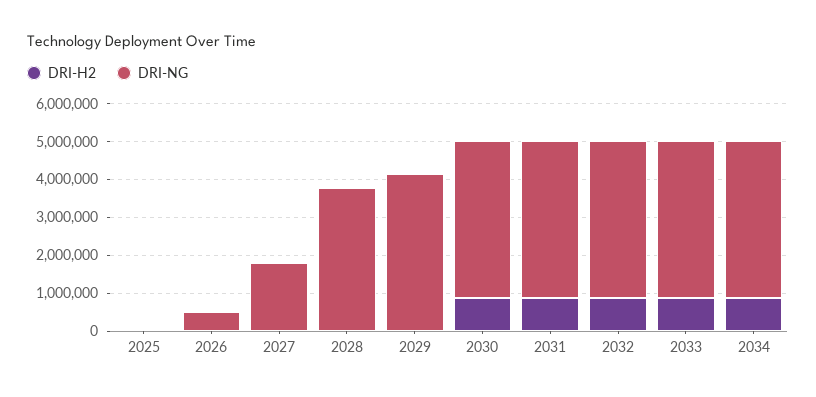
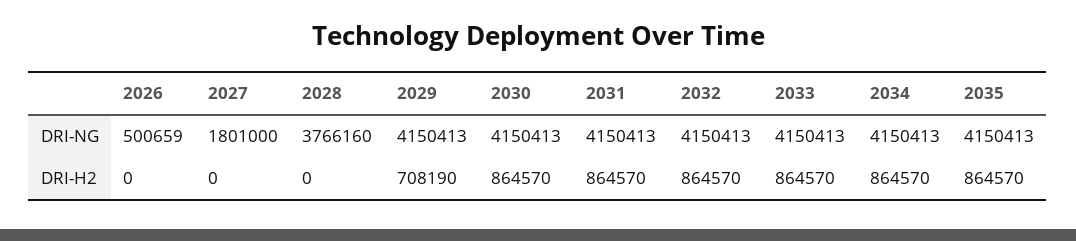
DRI-H2, 2025: 0 -> none
DRI-NG, 2025: 0 -> none
DRI-H2, 2029: 0 -> 708190
DRI-NG, 2035: none -> 4150413
DRI-H2, 2035: none -> 864570

